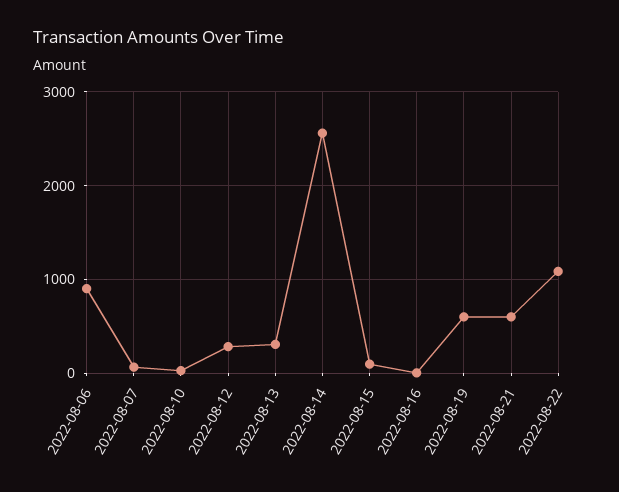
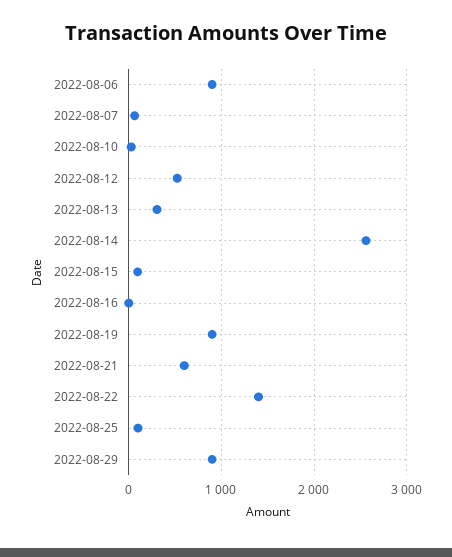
2022-08-12: 300 -> 500
2022-08-19: 600 -> 900
2022-08-22: 1100 -> 1400
2022-08-25: none -> 100
2022-08-29: none -> 900

